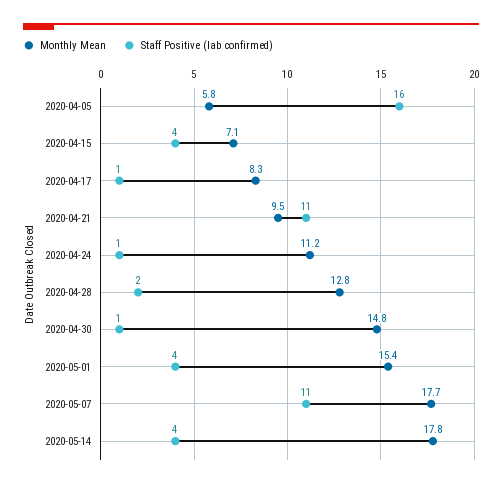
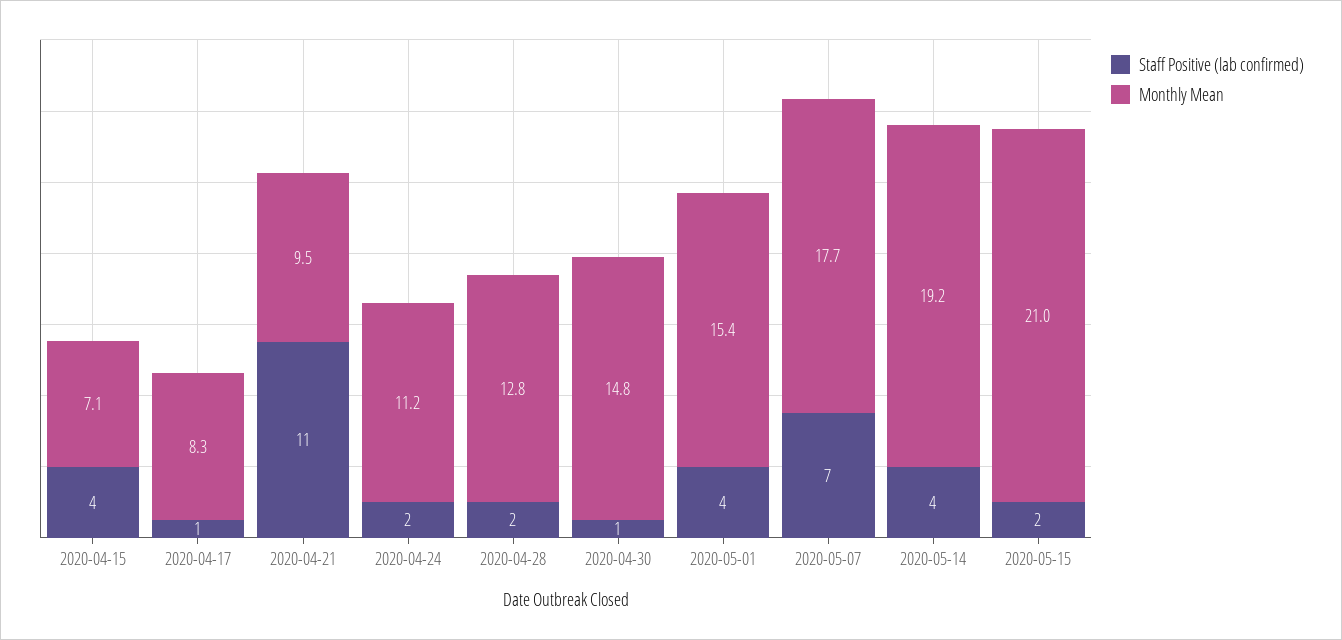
Monthly Mean, 2020-04-05: 5.8 -> none
Staff Positive (lab confirmed), 2020-04-05: 16 -> none
Staff Positive (lab confirmed), 2020-04-24: 1 -> 2
Staff Positive (lab confirmed), 2020-05-07: 11 -> 7
Monthly Mean, 2020-05-14: 17.8 -> 19.2
Staff Positive (lab confirmed), 2020-05-15: none -> 2
Monthly Mean, 2020-05-15: none -> 21

